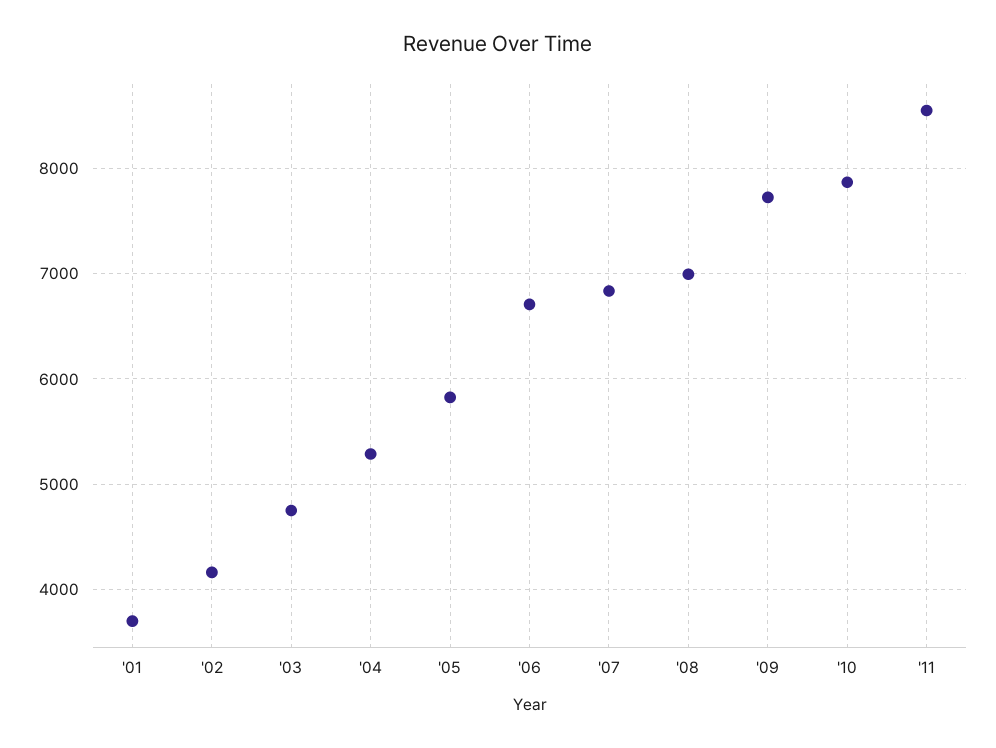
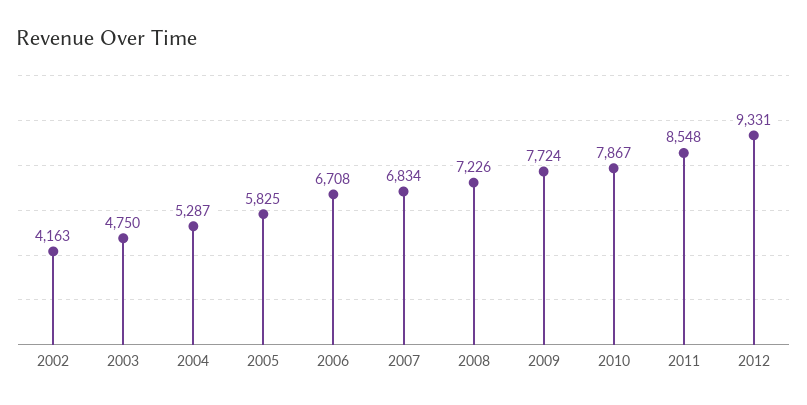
'01: 3700 -> none
'08: 7000 -> 7226
2012: none -> 9331

